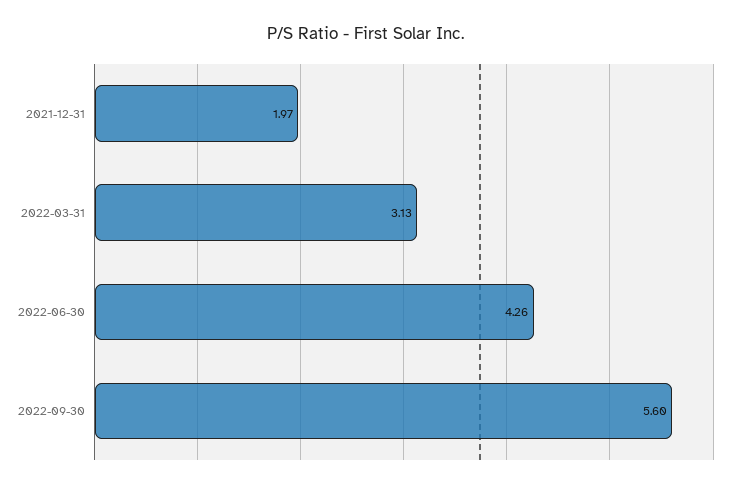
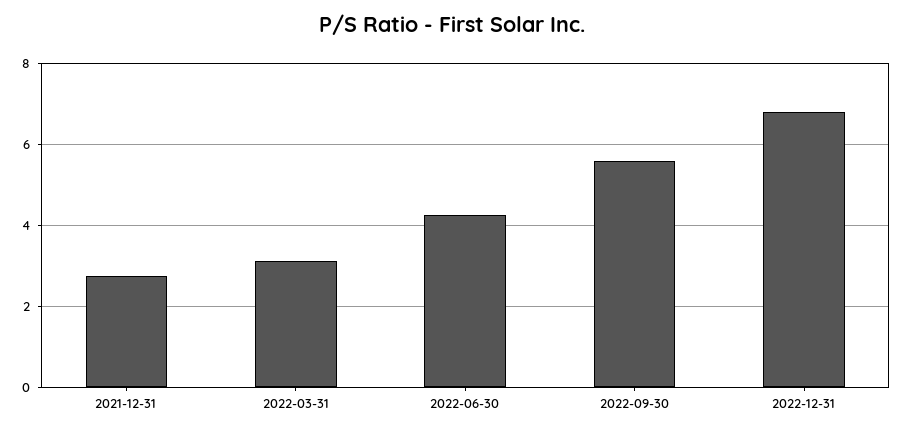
2021-12-31: 1.97 -> 2.8
2022-12-31: none -> 6.8

